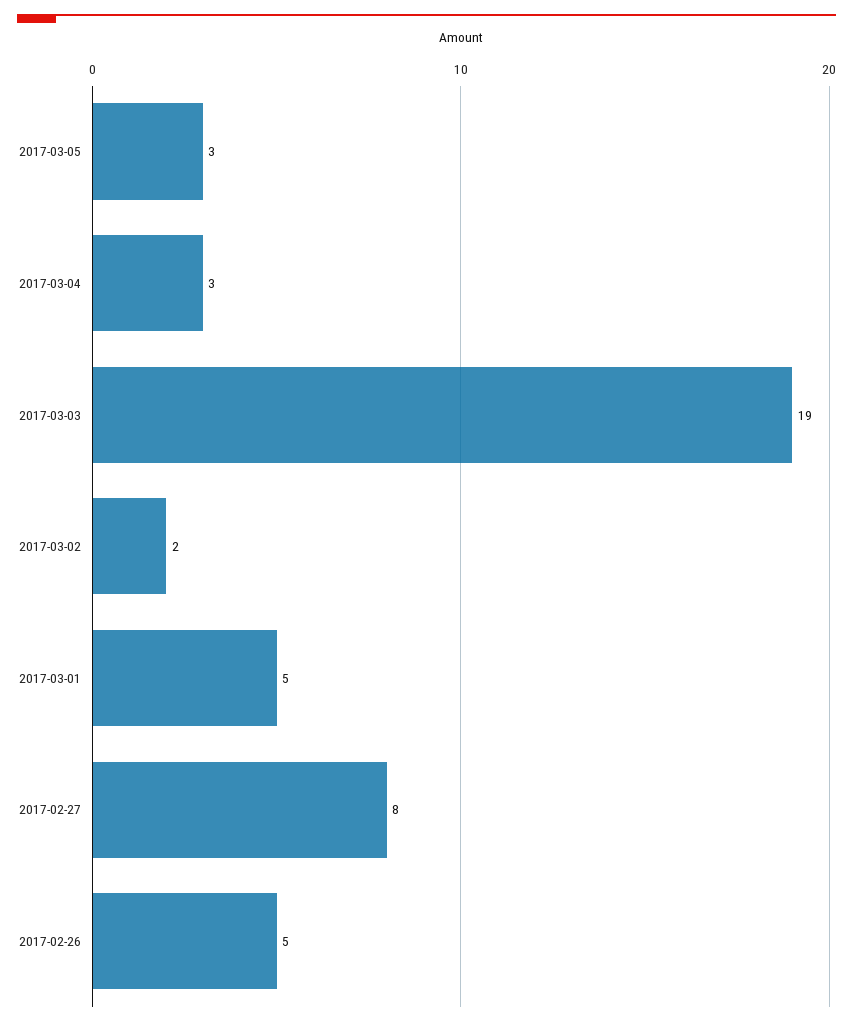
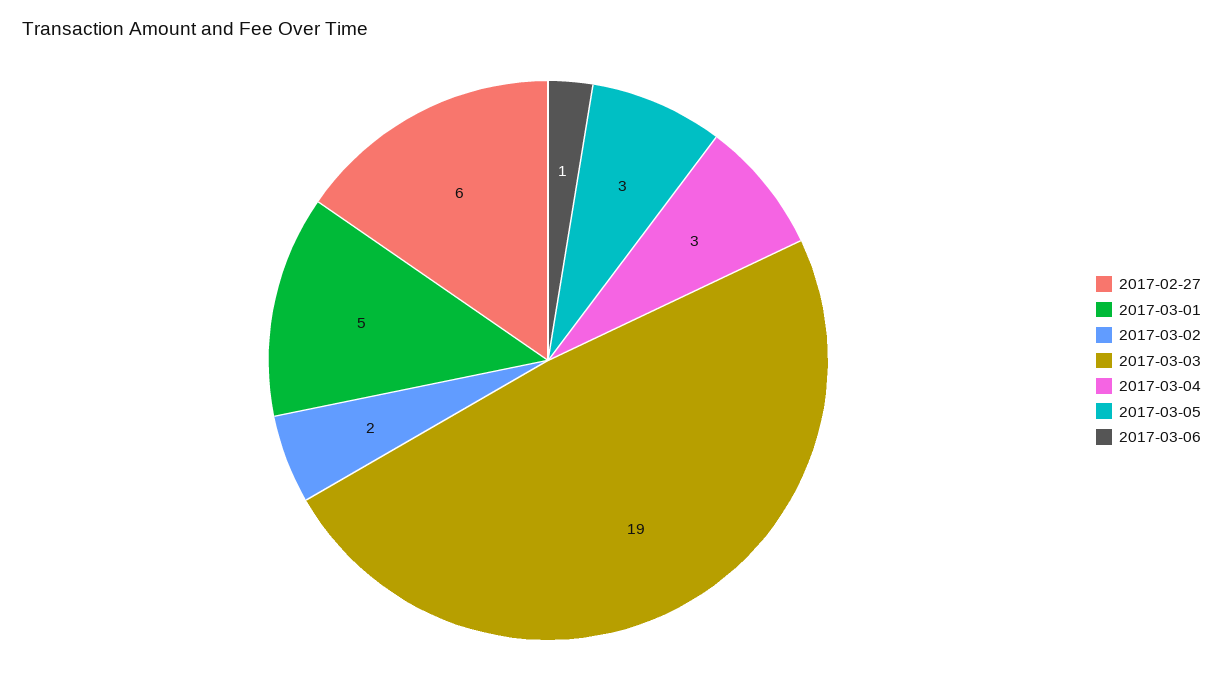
2017-02-27: 8 -> 6
2017-02-26: 5 -> none
2017-03-06: none -> 1

